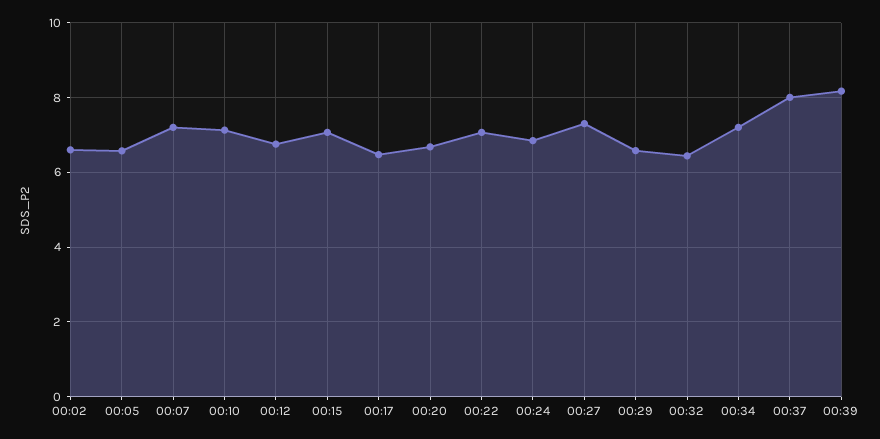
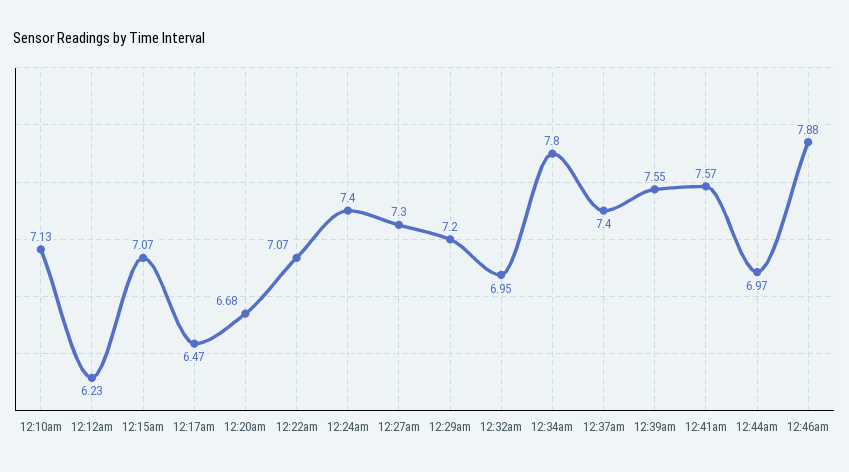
00:02: 6.6 -> none
00:05: 6.6 -> none
00:07: 7.2 -> none
00:12: 6.8 -> 6.23
00:24: 6.8 -> 7.4
00:29: 6.6 -> 7.2
00:32: 6.4 -> 6.95
00:34: 7.2 -> 7.8
00:37: 8 -> 7.4
00:39: 8.2 -> 7.55
12:41am: none -> 7.57
12:44am: none -> 6.97
12:46am: none -> 7.88

